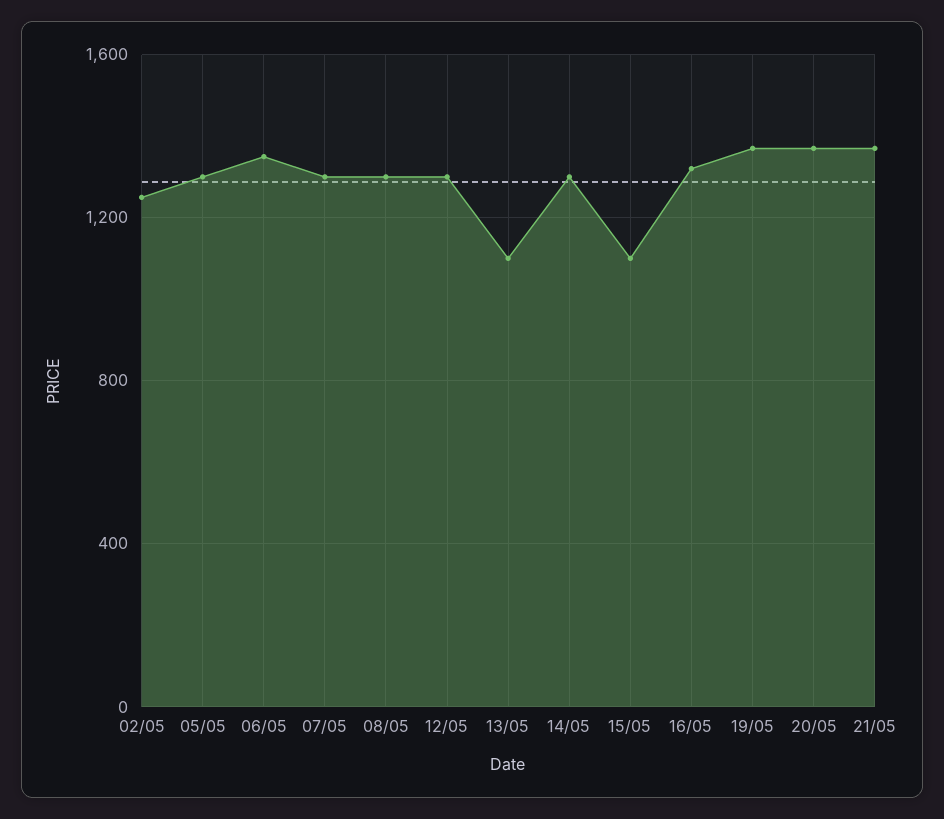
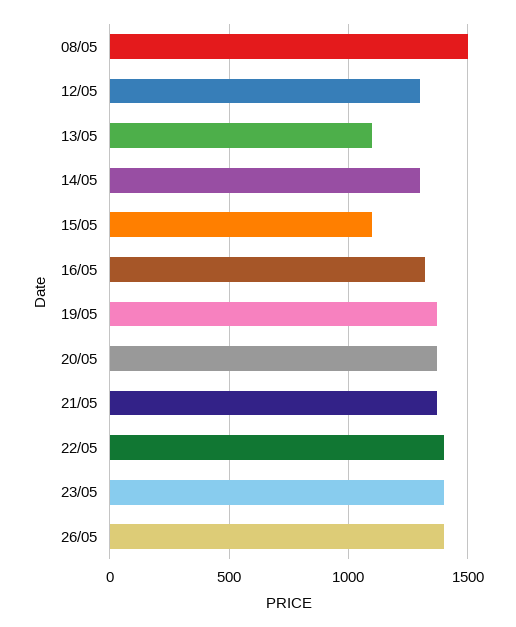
02/05: 1250 -> none
05/05: 1300 -> none
06/05: 1350 -> none
07/05: 1300 -> none
08/05: 1300 -> 1500
22/05: none -> 1400
23/05: none -> 1400
26/05: none -> 1400

